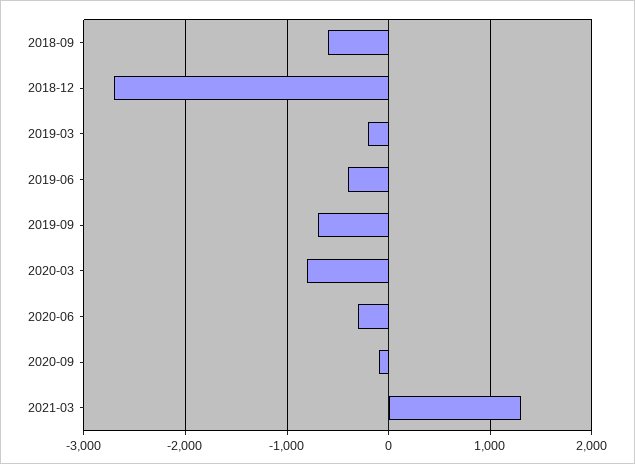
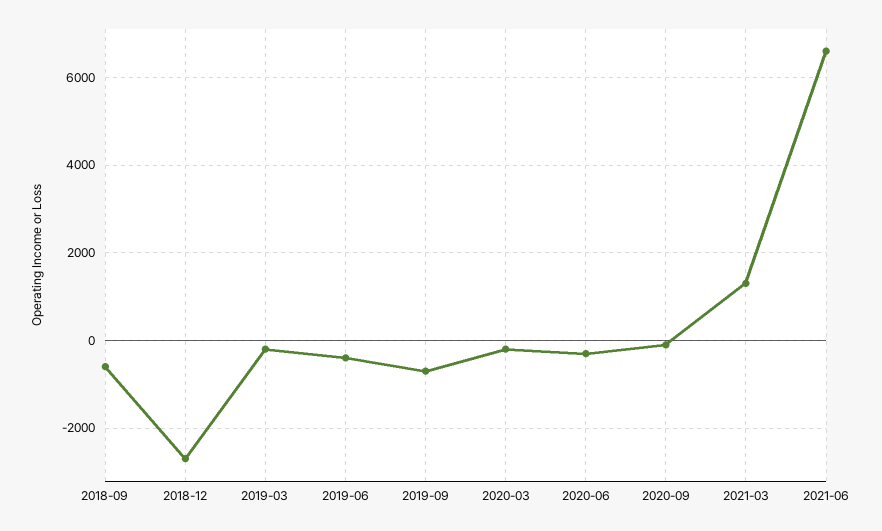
2020-03: -800 -> -200
2021-06: none -> 6600

